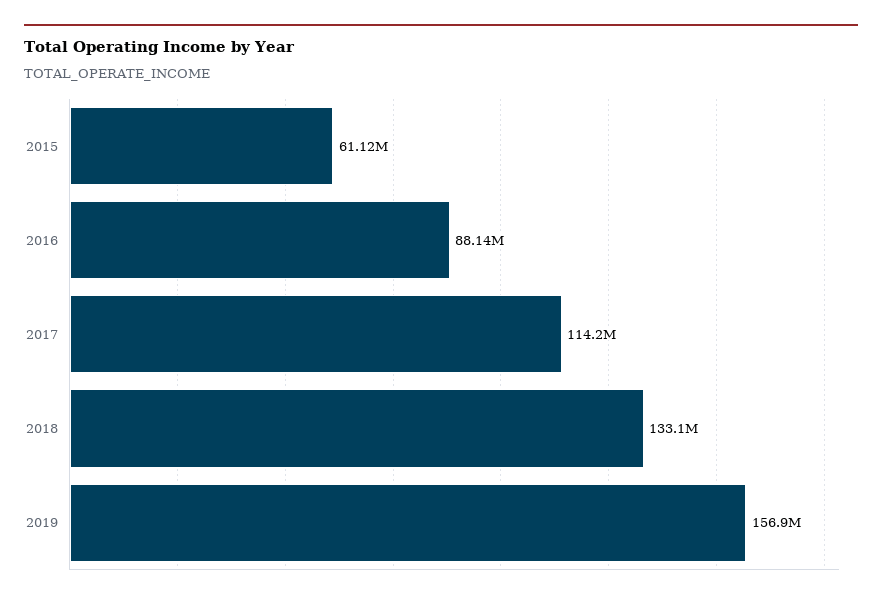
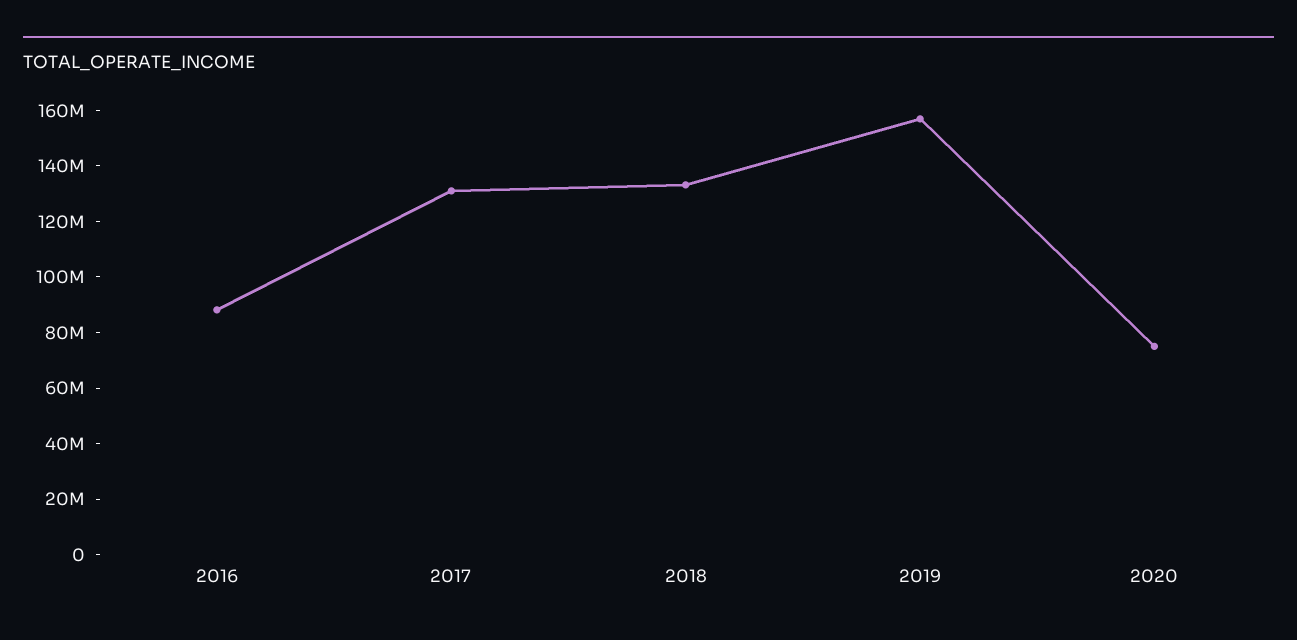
2015: 61120000 -> none
2017: 114200000 -> 130000000
2020: none -> 75000000

